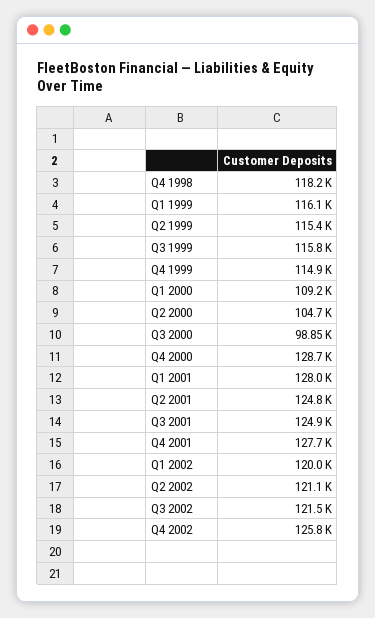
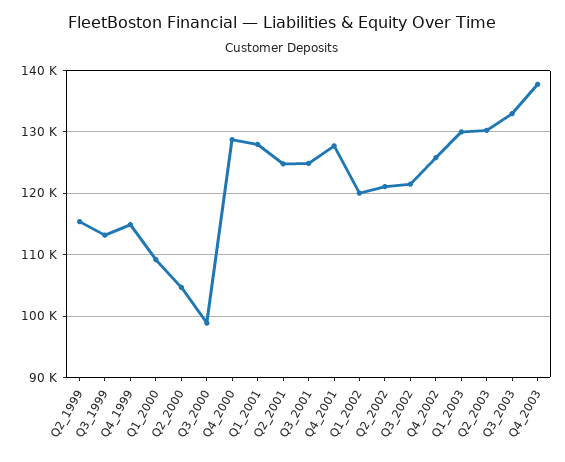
Q4 1998: 118200 -> none
Q1 1999: 116100 -> none
Q3 1999: 115800 -> 113000
Q1_2003: none -> 130000
Q2_2003: none -> 130000
Q3_2003: none -> 133000
Q4_2003: none -> 138000

